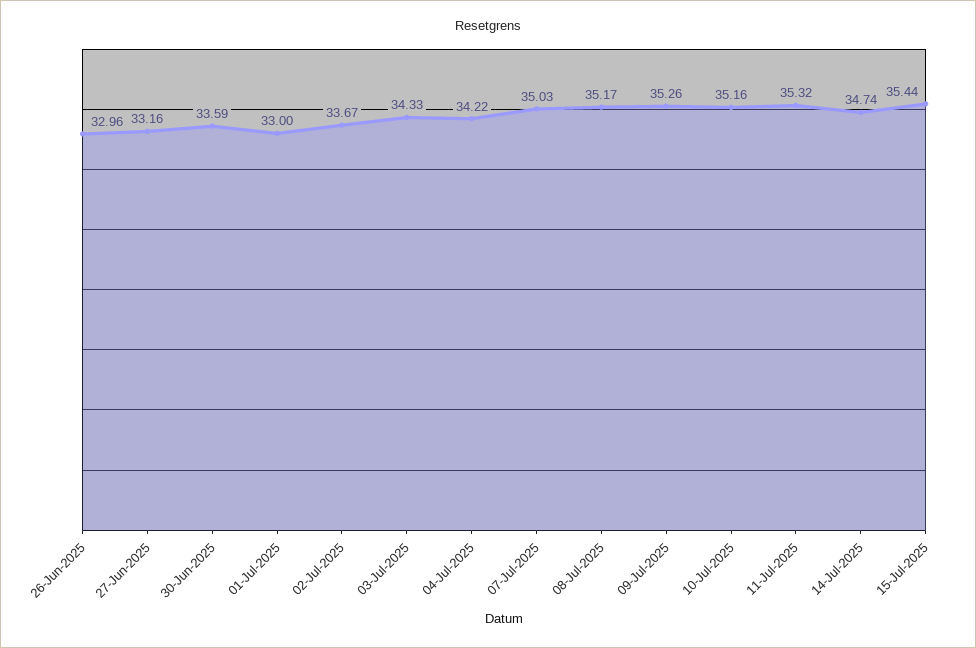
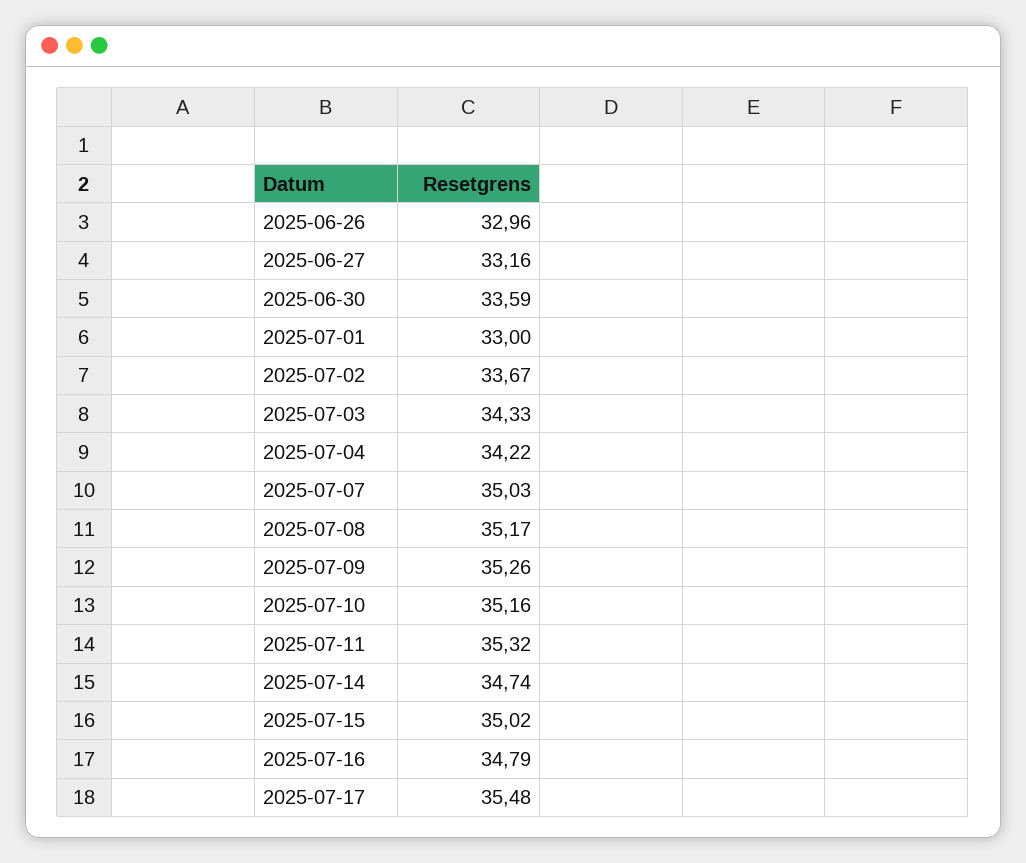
15-Jul-2025: 35.44 -> 35.02
2025-07-16: none -> 34.79
2025-07-17: none -> 35.48

